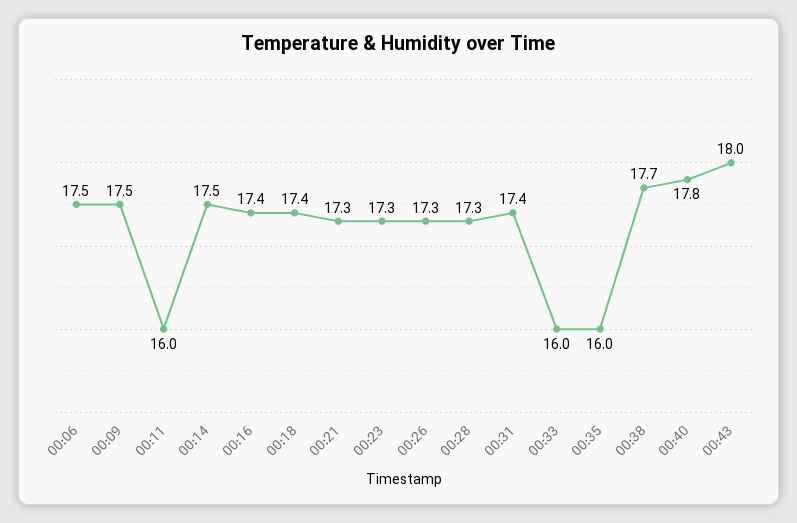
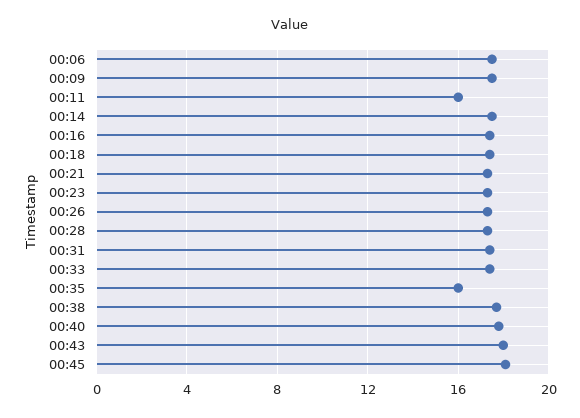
00:33: 16 -> 17.5
00:45: none -> 18

